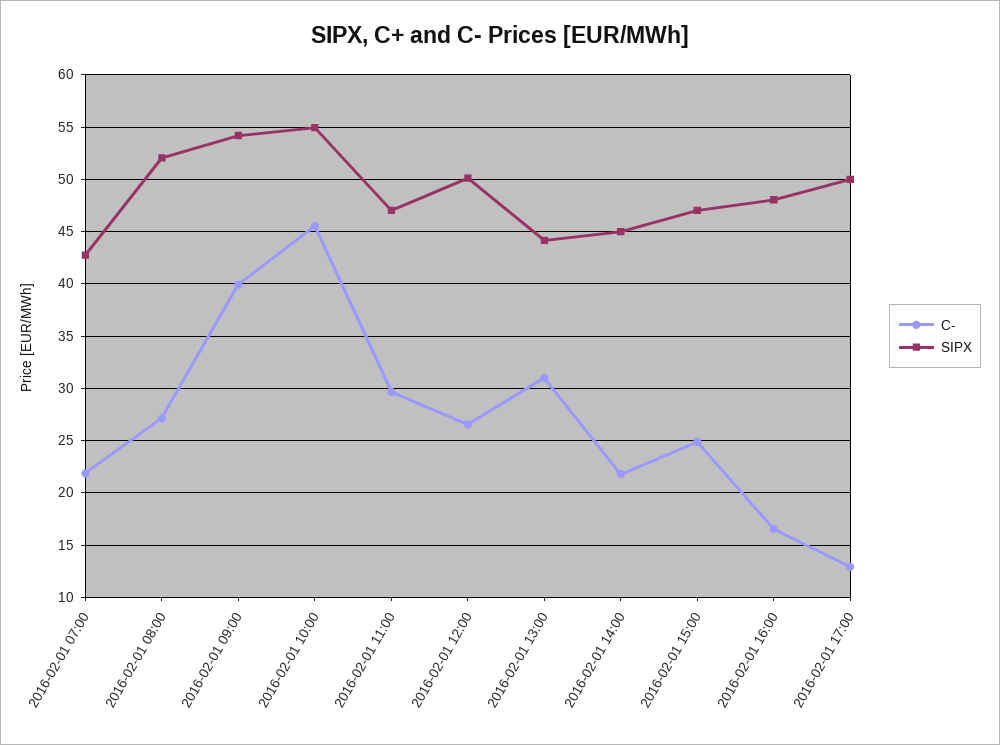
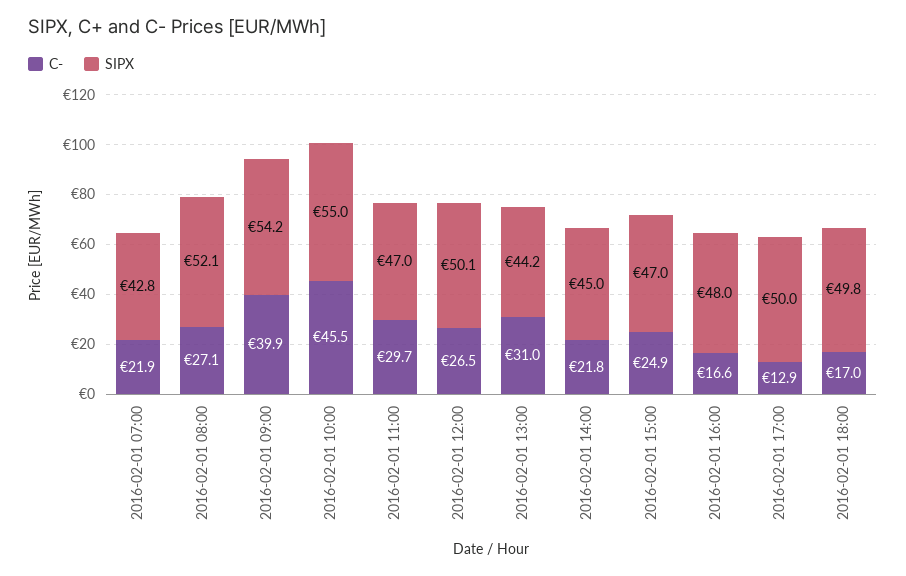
C-, 2016-02-01 18:00: none -> 17
SIPX, 2016-02-01 18:00: none -> 49.8

